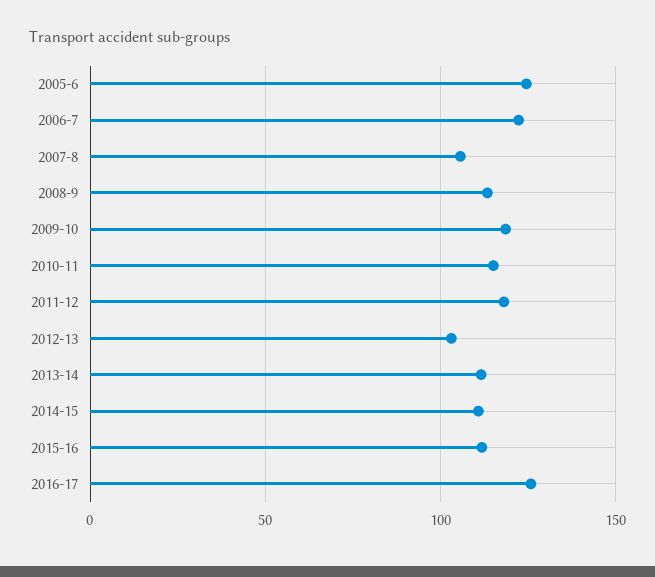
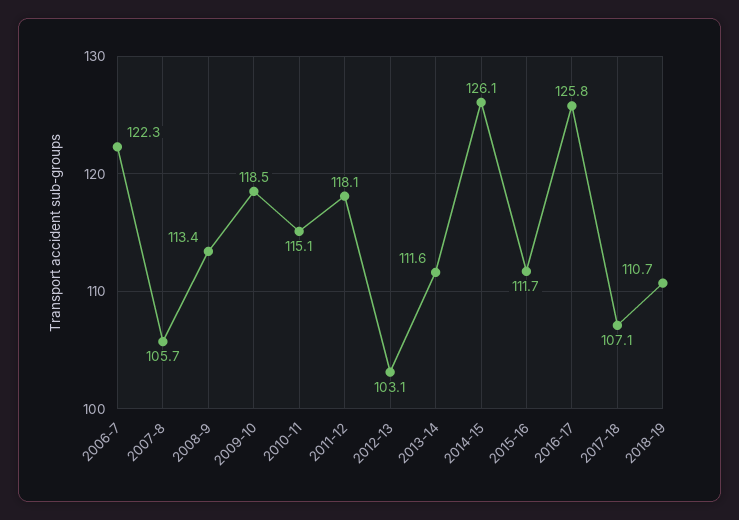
2005-6: 125 -> none
2014-15: 110 -> 126.1
2017-18: none -> 107.1
2018-19: none -> 110.7

